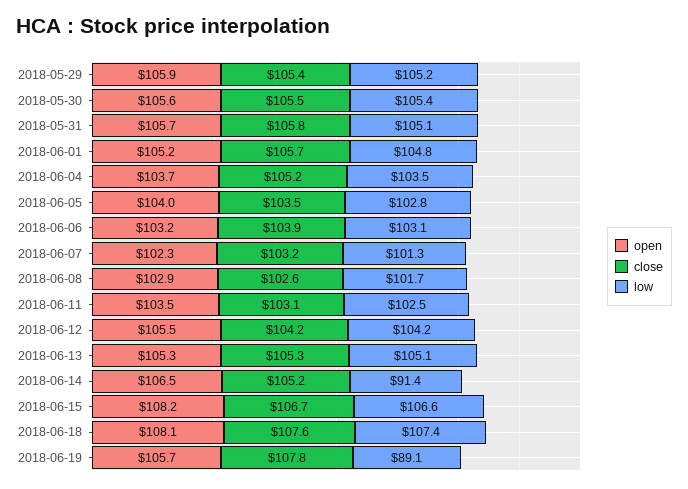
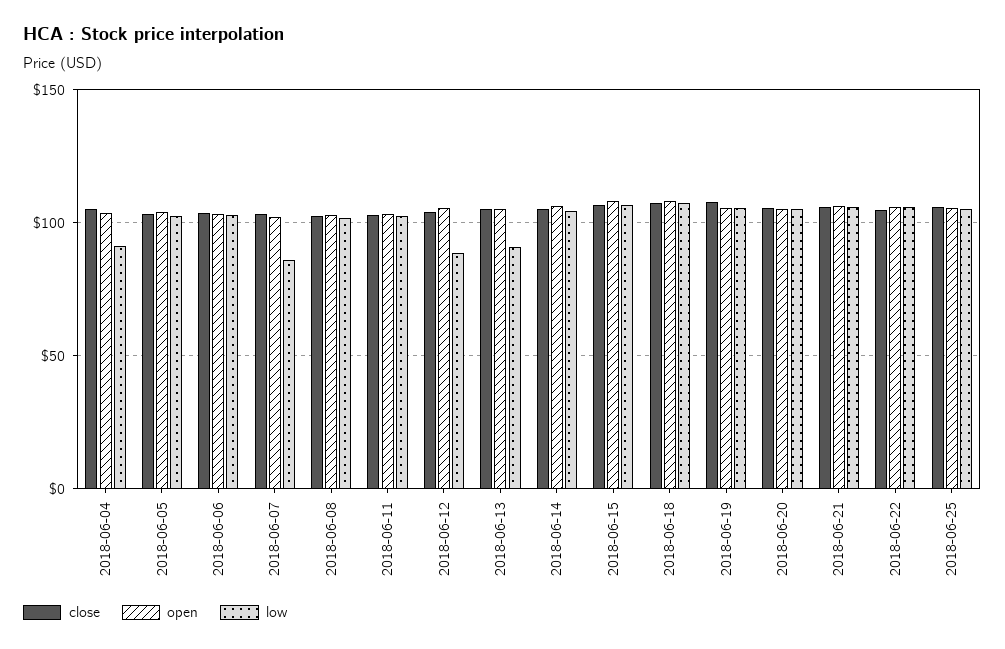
open, 2018-05-29: 105.9 -> none
close, 2018-05-29: 105.4 -> none
low, 2018-05-29: 105.2 -> none
open, 2018-05-30: 105.6 -> none
close, 2018-05-30: 105.5 -> none
low, 2018-05-30: 105.4 -> none
open, 2018-05-31: 105.7 -> none
close, 2018-05-31: 105.8 -> none
low, 2018-05-31: 105.1 -> none
open, 2018-06-01: 105.2 -> none
close, 2018-06-01: 105.7 -> none
low, 2018-06-01: 104.8 -> none
low, 2018-06-04: 103.5 -> 90
low, 2018-06-07: 101.3 -> 85
low, 2018-06-12: 104.2 -> 90
low, 2018-06-13: 105.1 -> 90
low, 2018-06-14: 91.4 -> 105
low, 2018-06-19: 89.1 -> 105
close, 2018-06-20: none -> 105
open, 2018-06-20: none -> 105
low, 2018-06-20: none -> 105
close, 2018-06-21: none -> 105
open, 2018-06-21: none -> 105
low, 2018-06-21: none -> 105
close, 2018-06-22: none -> 105
open, 2018-06-22: none -> 105
low, 2018-06-22: none -> 105
close, 2018-06-25: none -> 105
open, 2018-06-25: none -> 105
low, 2018-06-25: none -> 105

